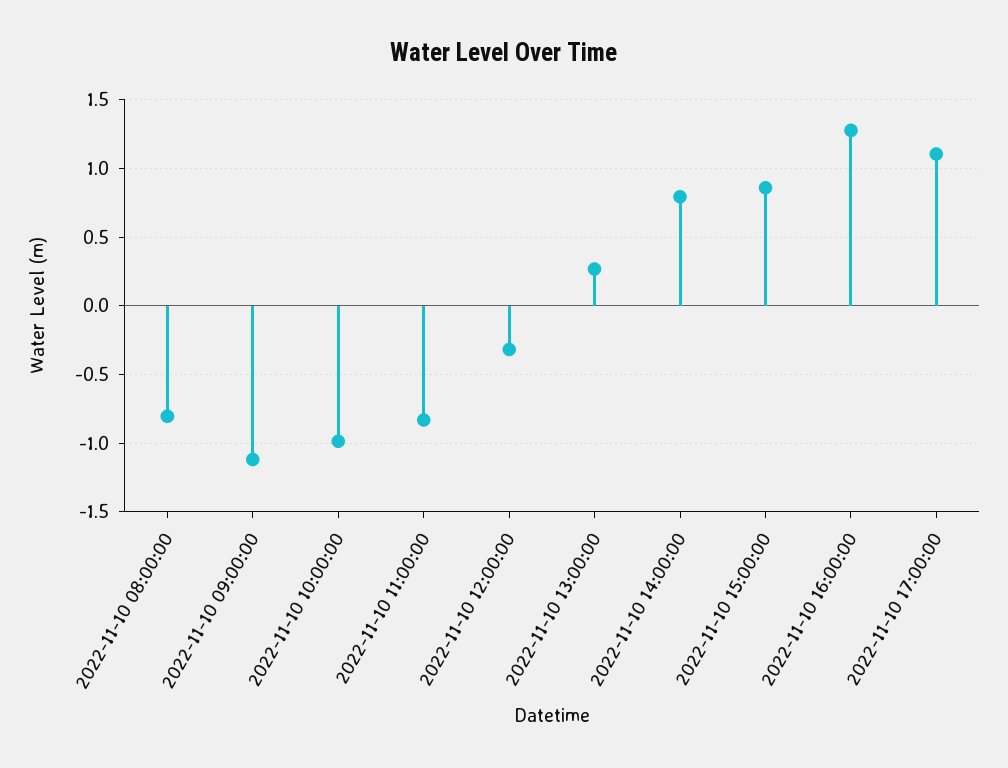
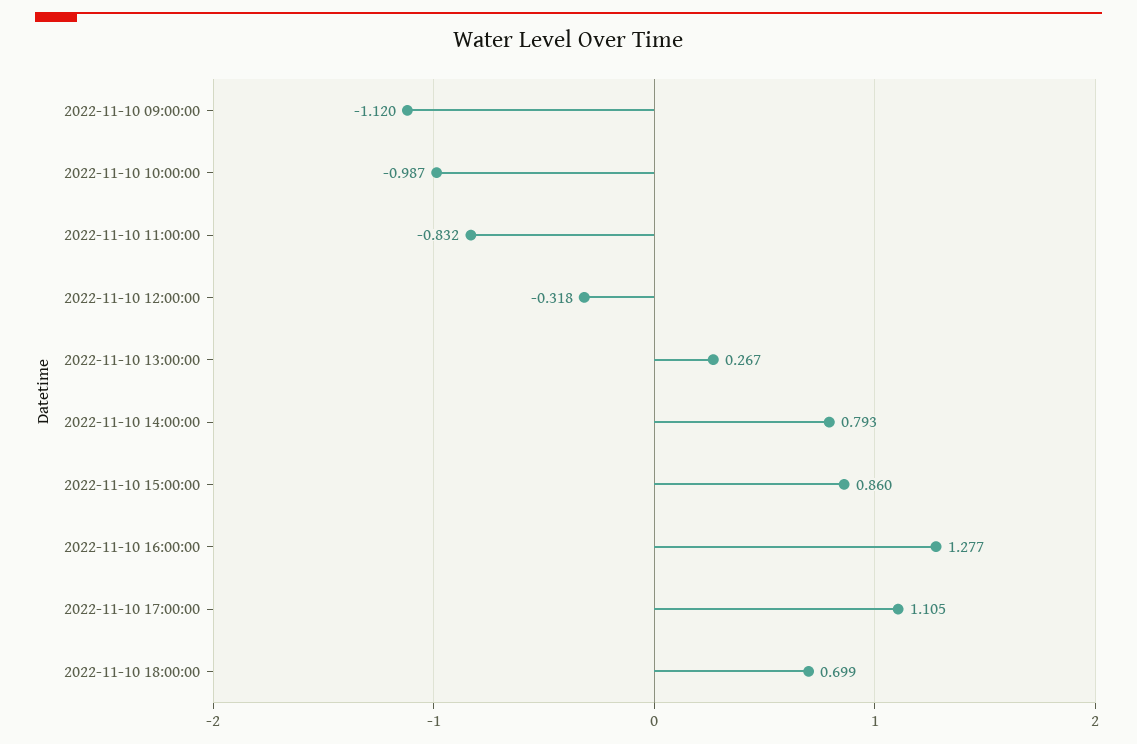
2022-11-10 08:00:00: -0.8 -> none
2022-11-10 18:00:00: none -> 0.699

